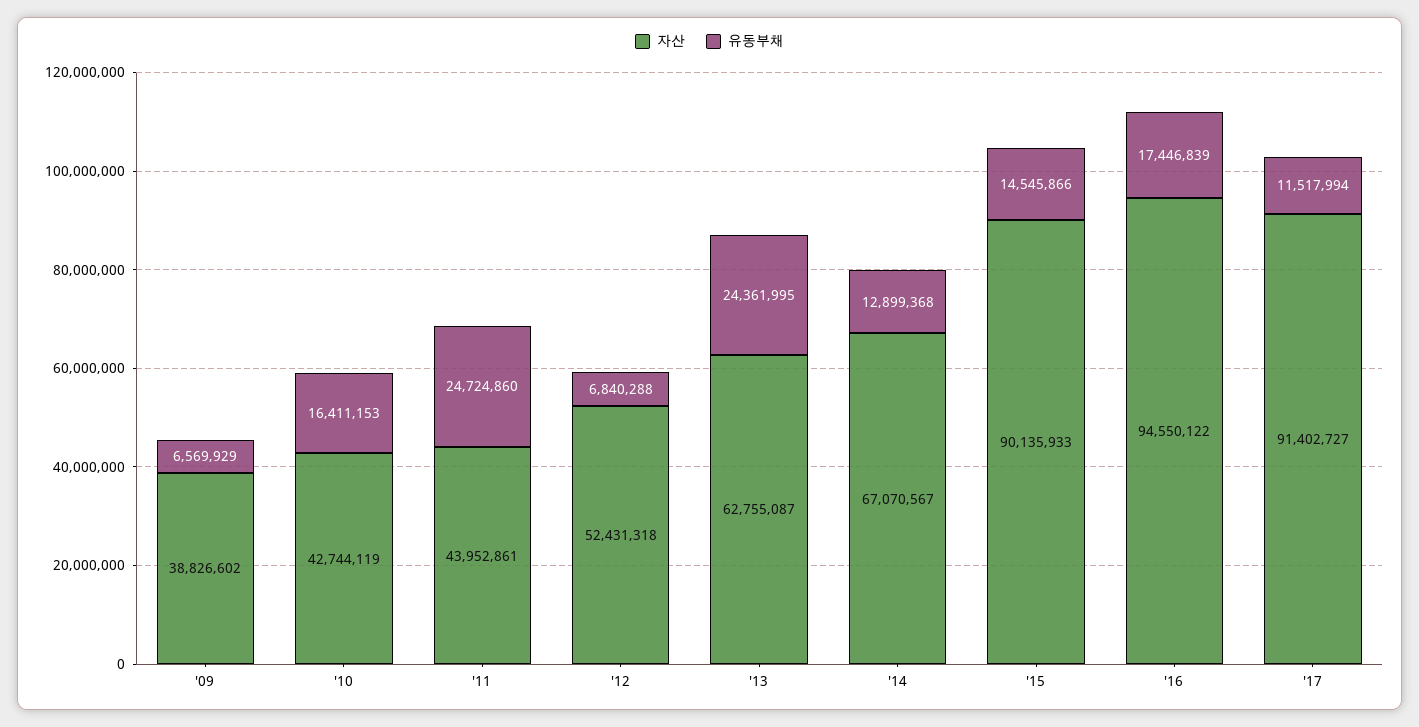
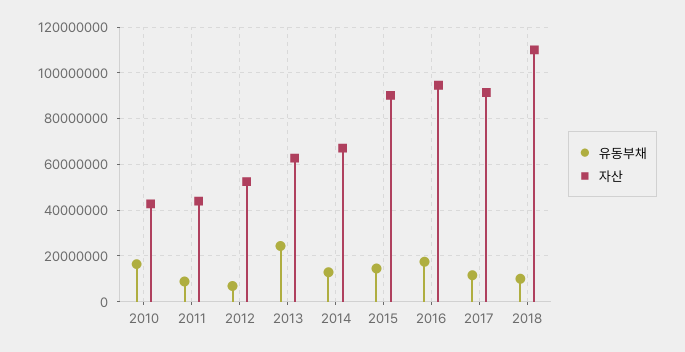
자산, '09: 38826602 -> none
유동부채, '09: 6569929 -> none
유동부채, '11: 24724860 -> 10000000
유동부채, 2018: none -> 10000000
자산, 2018: none -> 110000000

